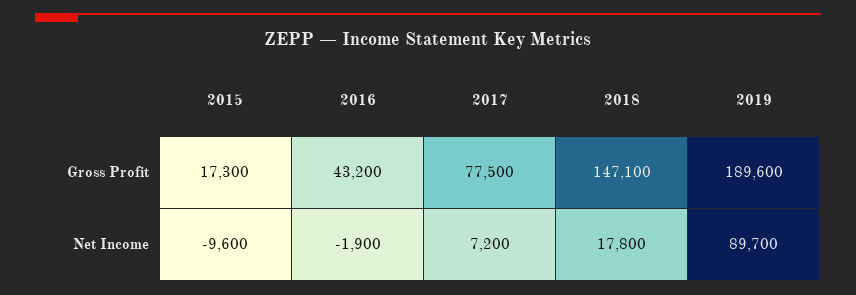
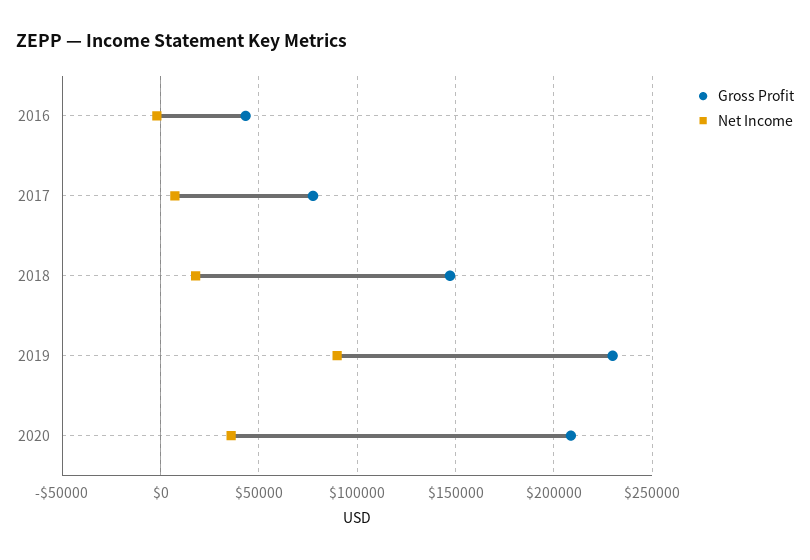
Gross Profit, 2015: 17300 -> none
Gross Profit, 2019: 189600 -> 230000
Net Income, 2015: -9600 -> none
Gross Profit, 2020: none -> 210000
Net Income, 2020: none -> 35000

